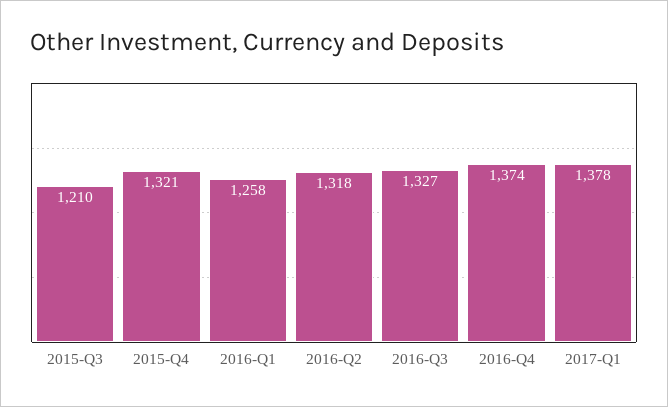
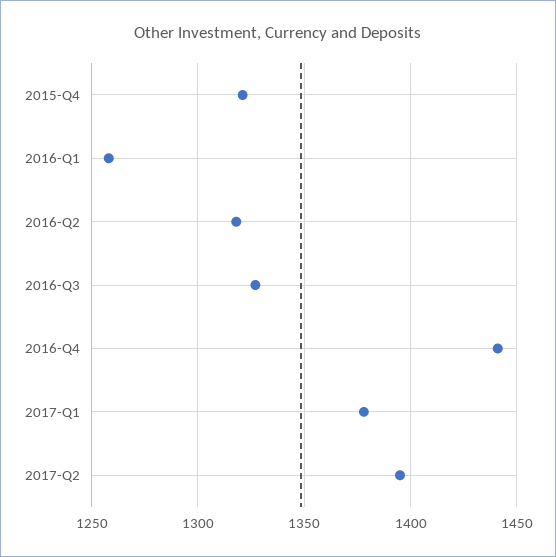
2015-Q3: 1210 -> none
2016-Q4: 1374 -> 1440
2017-Q2: none -> 1395

